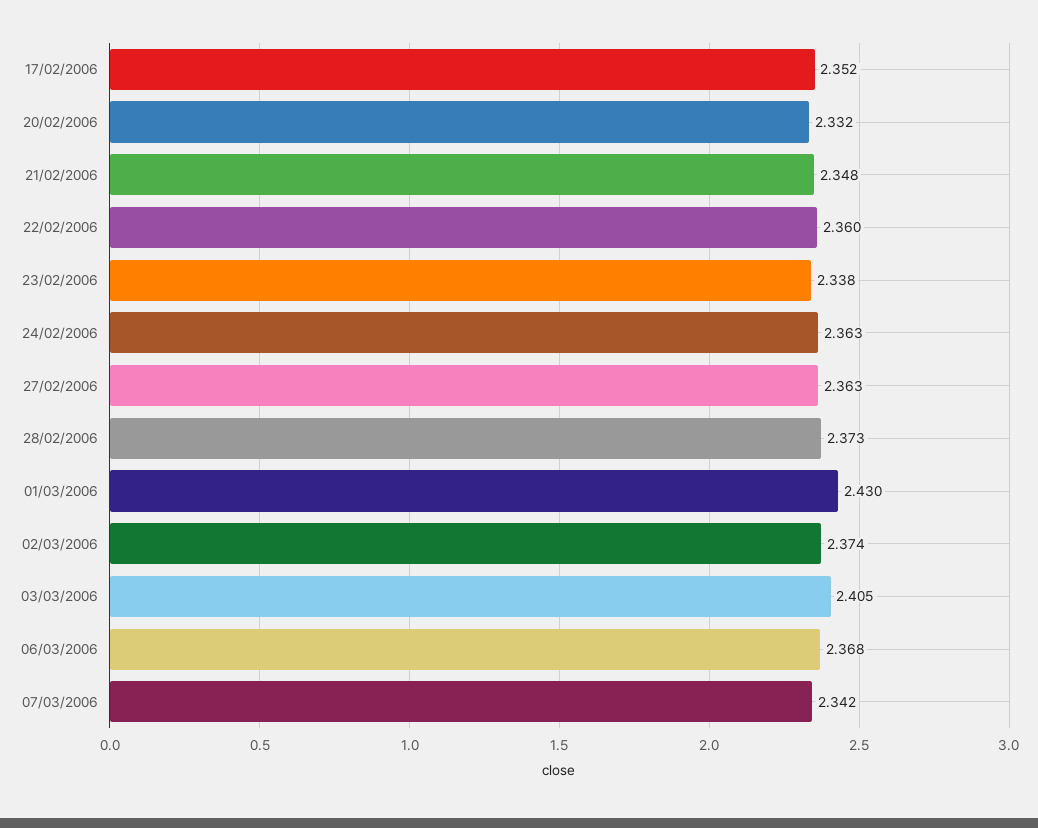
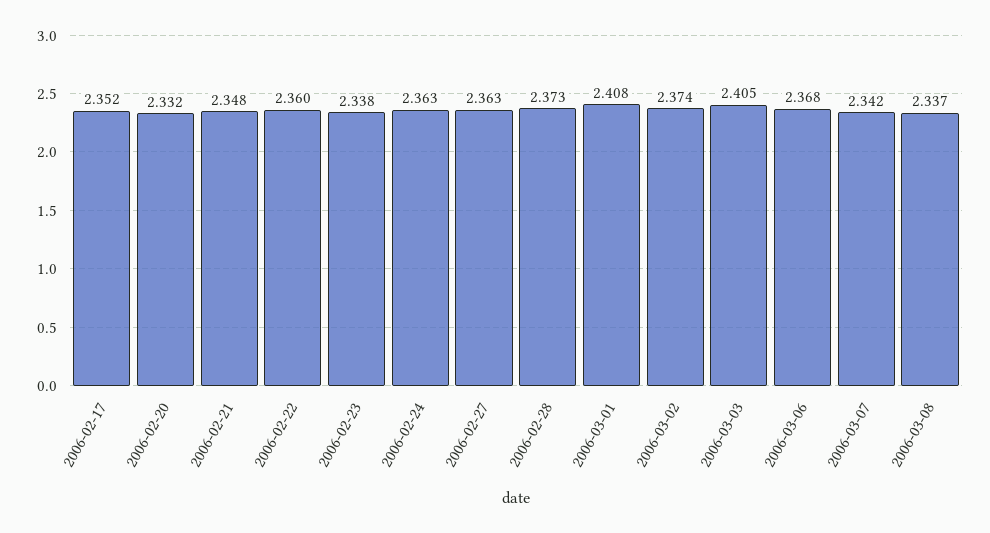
01/03/2006: 2.43 -> 2.408
2006-03-08: none -> 2.337

